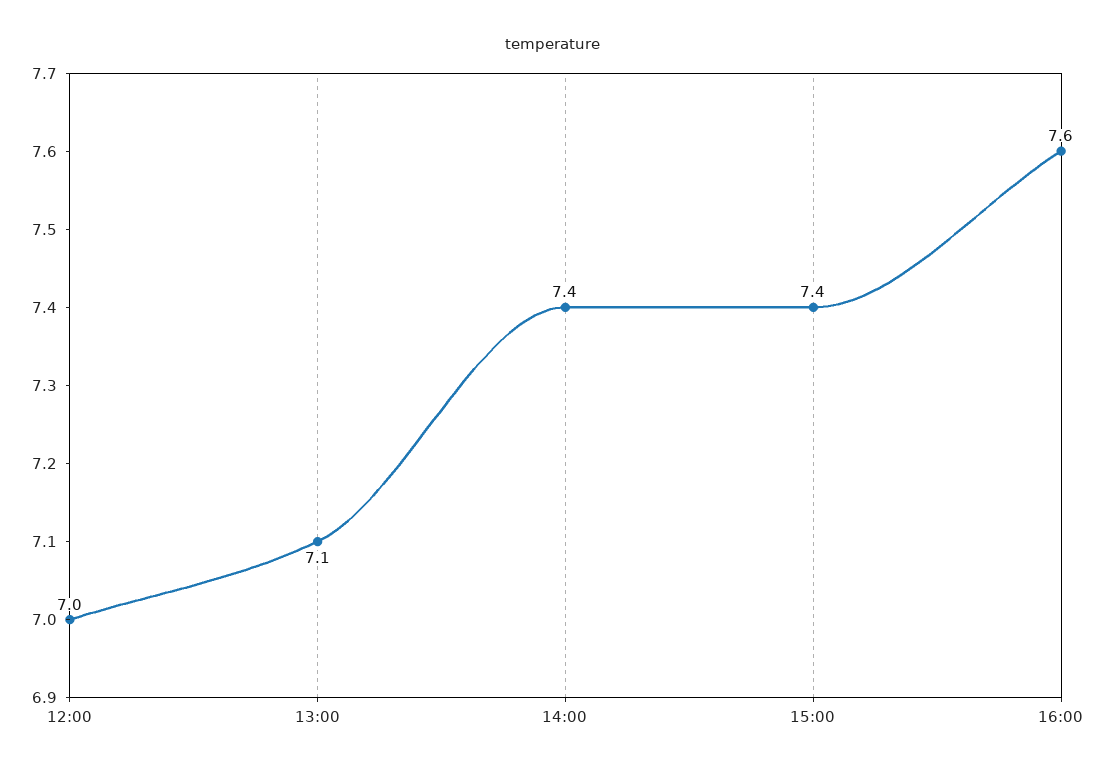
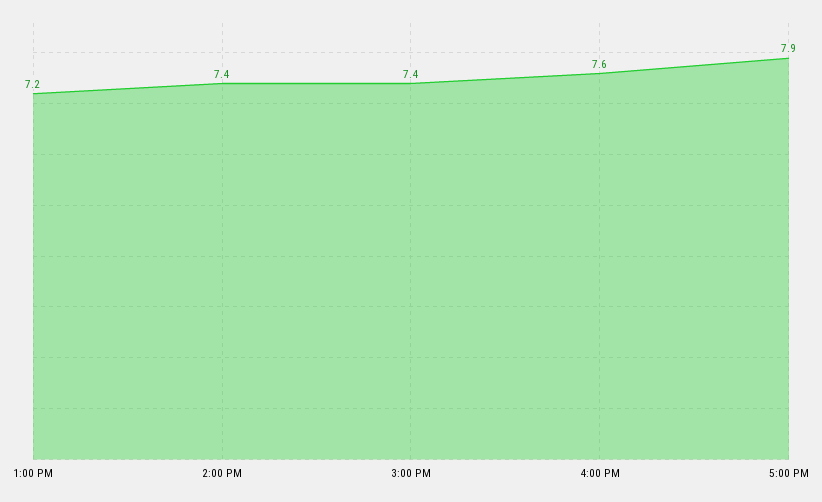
12:00: 7 -> none
13:00: 7.1 -> 7.2
5:00 PM: none -> 7.9

